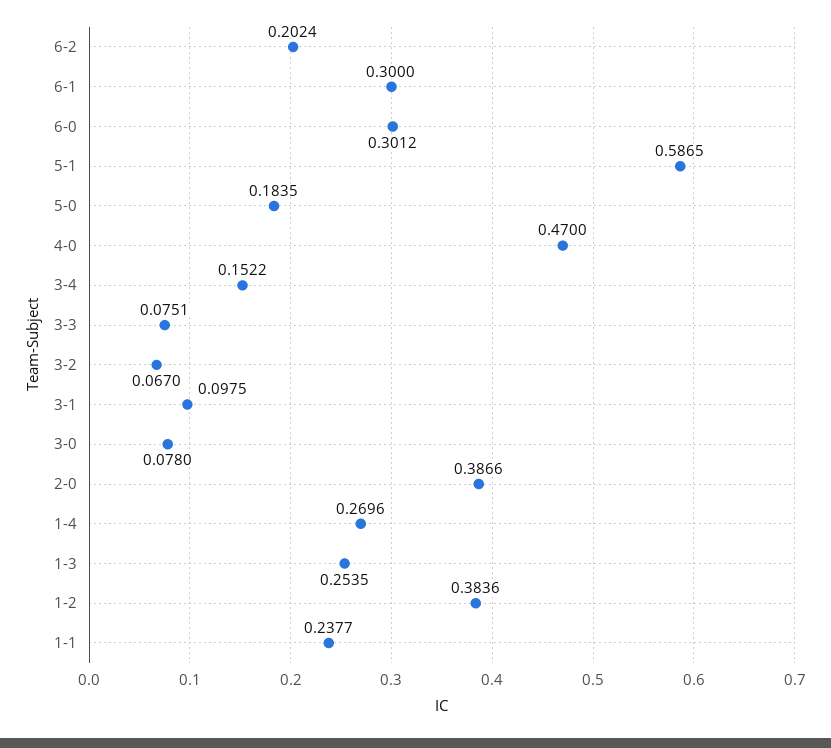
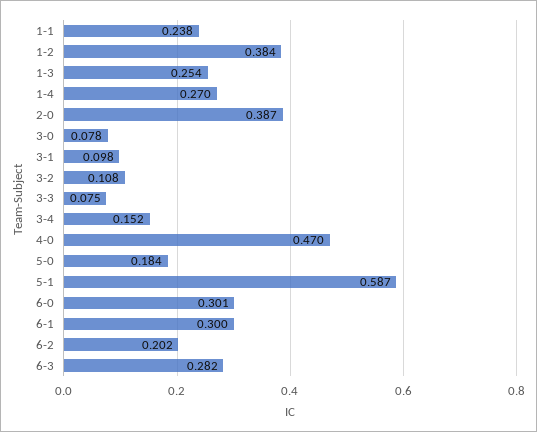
3-2: 0.067 -> 0.108
6-3: none -> 0.282

